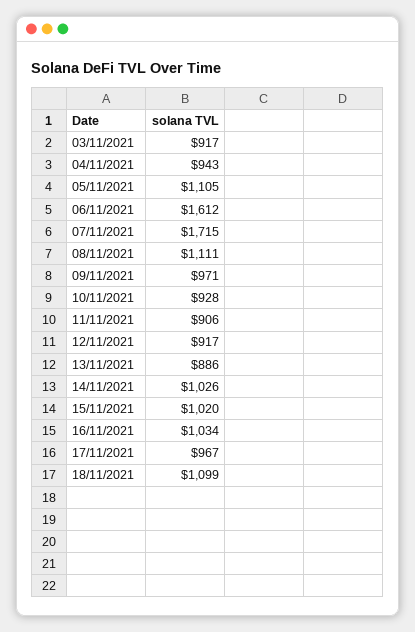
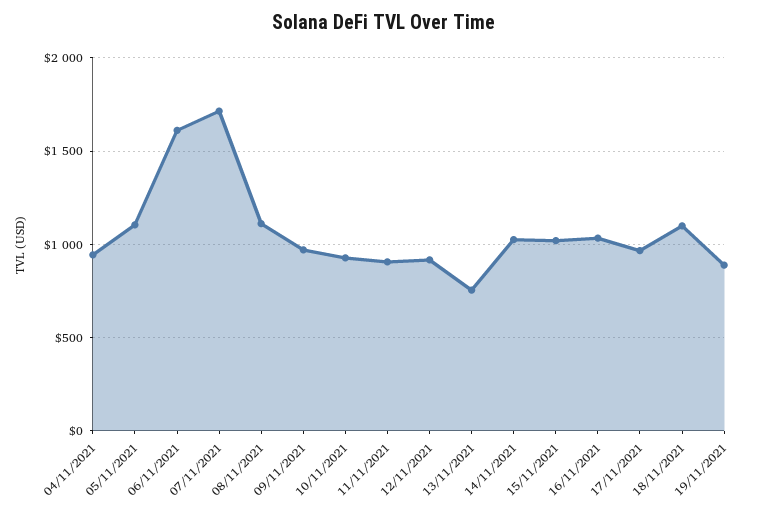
03/11/2021: 917 -> none
13/11/2021: 886 -> 750
19/11/2021: none -> 900

